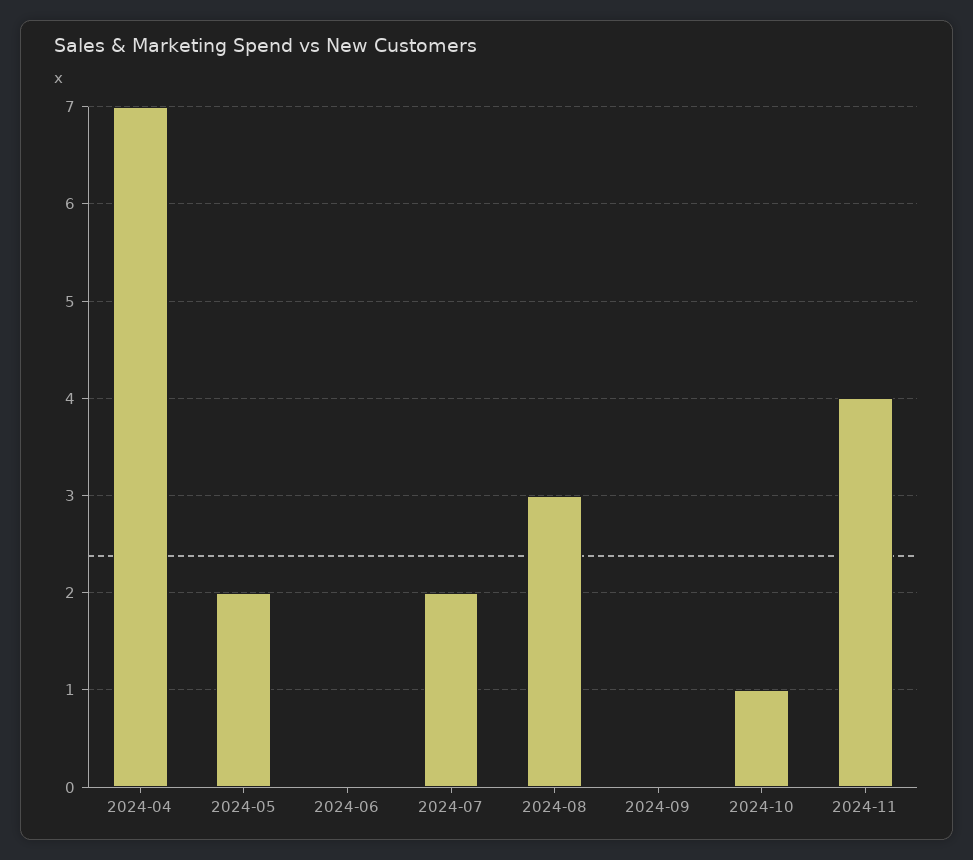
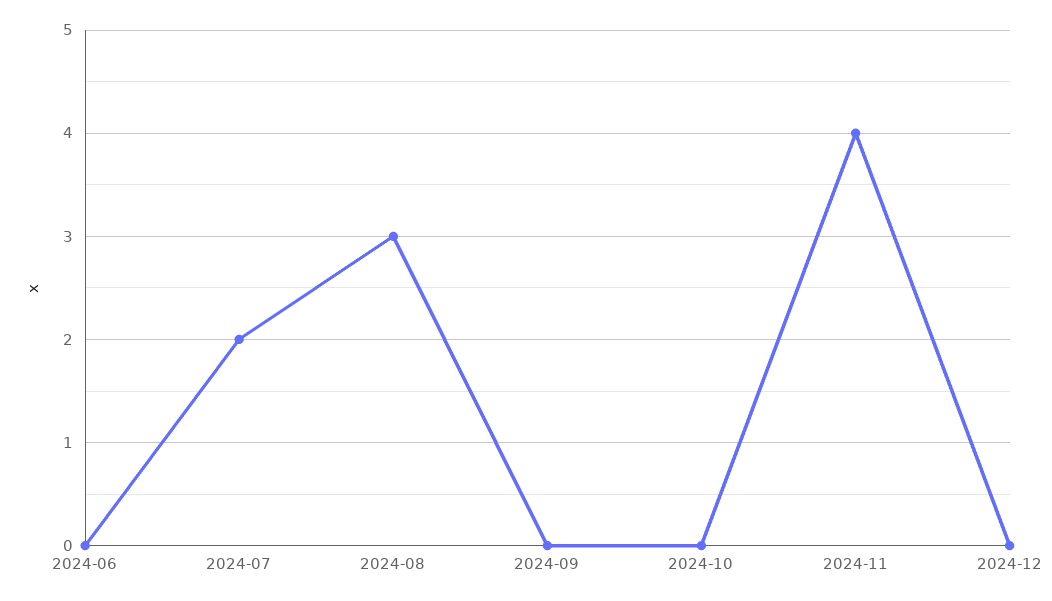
2024-04: 7 -> none
2024-05: 2 -> none
2024-10: 1 -> 0
2024-12: none -> 0

